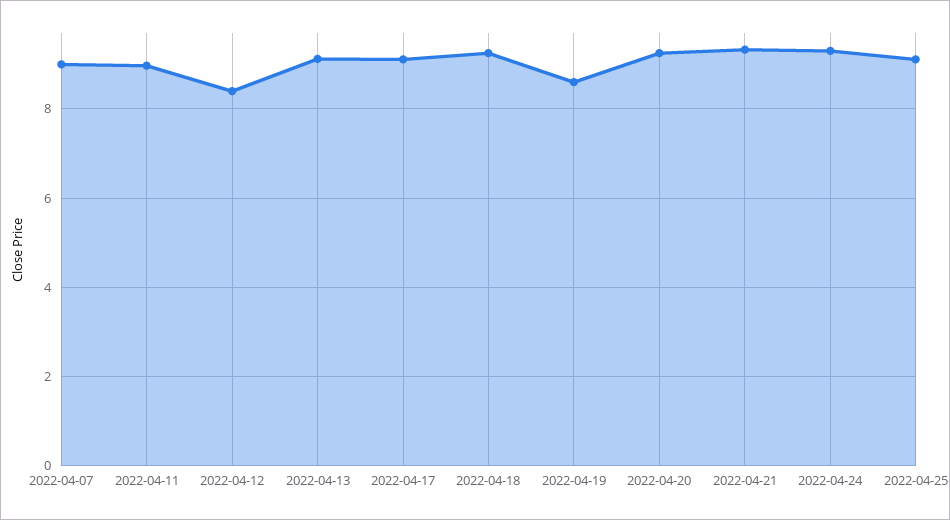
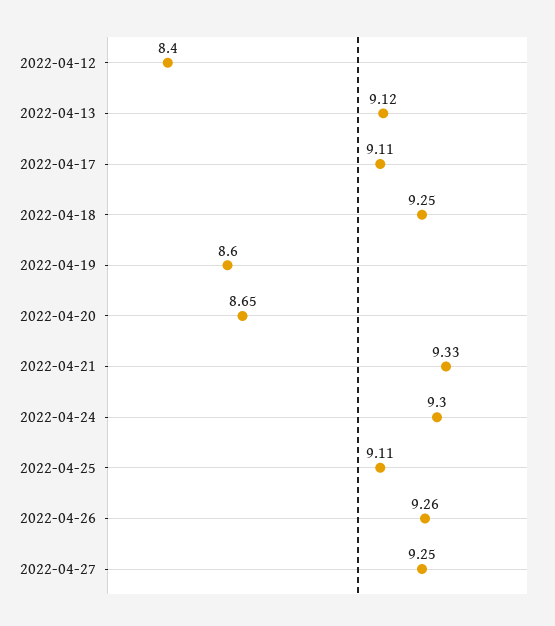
2022-04-07: 9 -> none
2022-04-11: 9 -> none
2022-04-20: 9.2 -> 8.65
2022-04-26: none -> 9.26
2022-04-27: none -> 9.25

